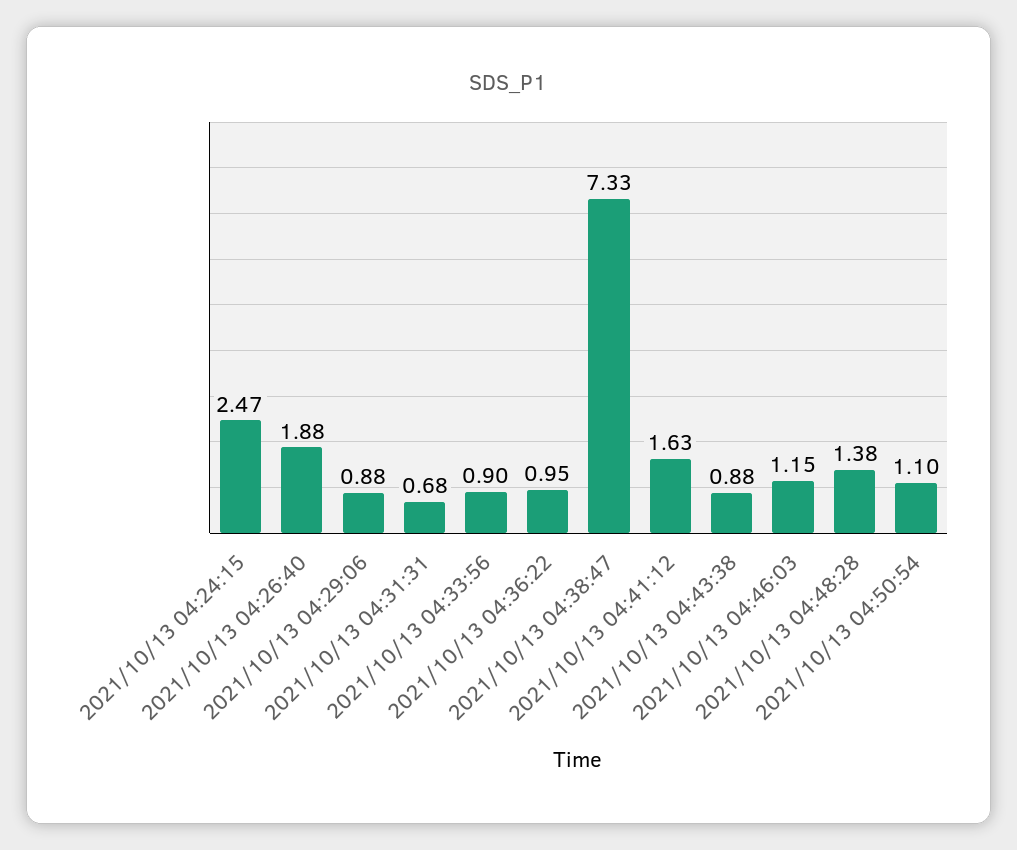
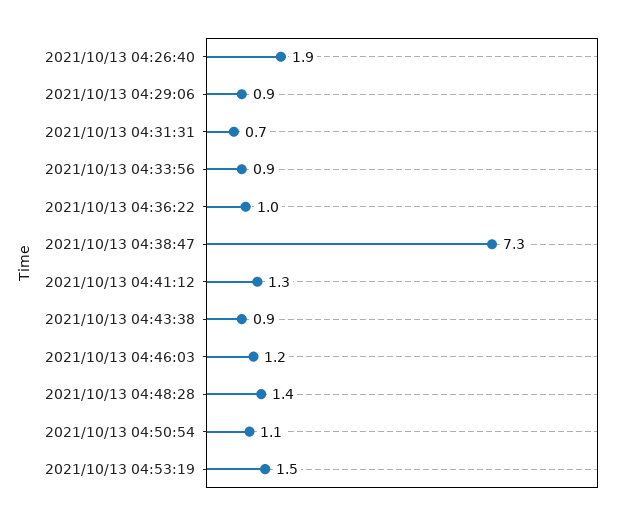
2021/10/13 04:24:15: 2.47 -> none
2021/10/13 04:41:12: 1.63 -> 1.3
2021/10/13 04:53:19: none -> 1.5

